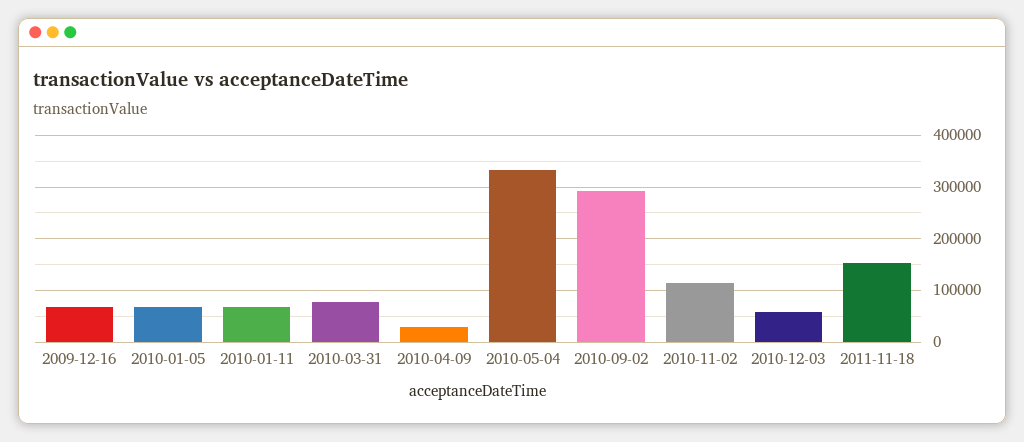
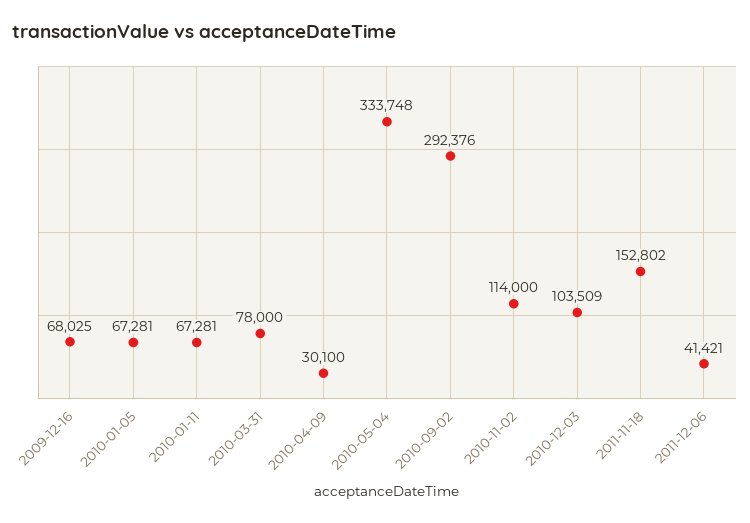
2010-12-03: 60000 -> 103509
2011-12-06: none -> 41421

